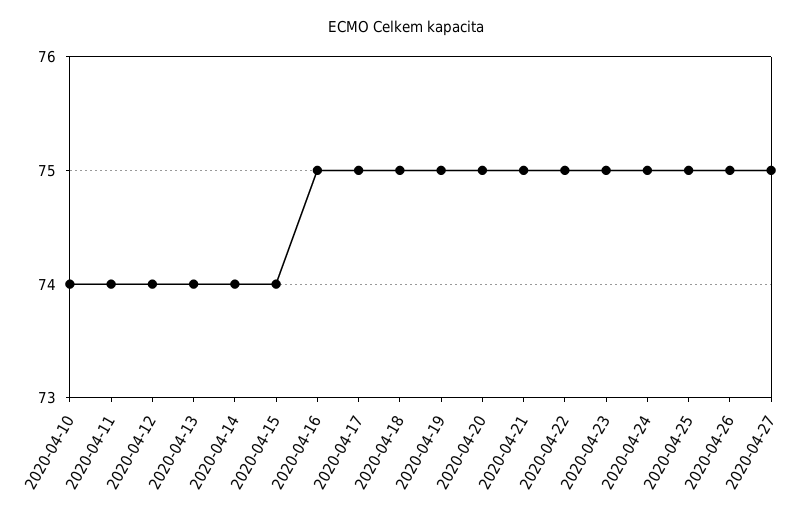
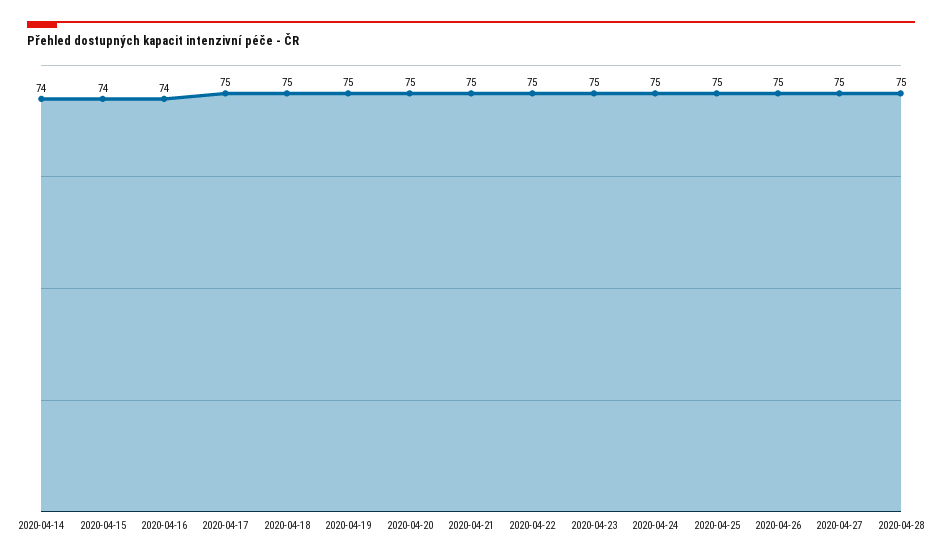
2020-04-10: 74 -> none
2020-04-11: 74 -> none
2020-04-12: 74 -> none
2020-04-13: 74 -> none
2020-04-16: 75 -> 74
2020-04-28: none -> 75

